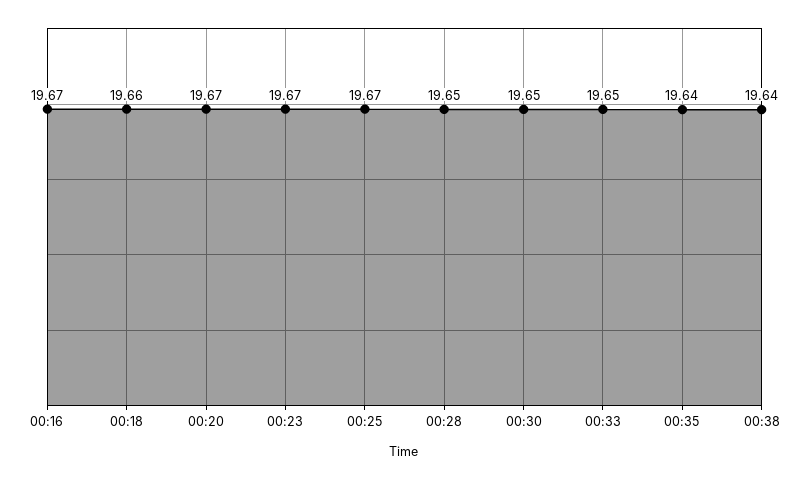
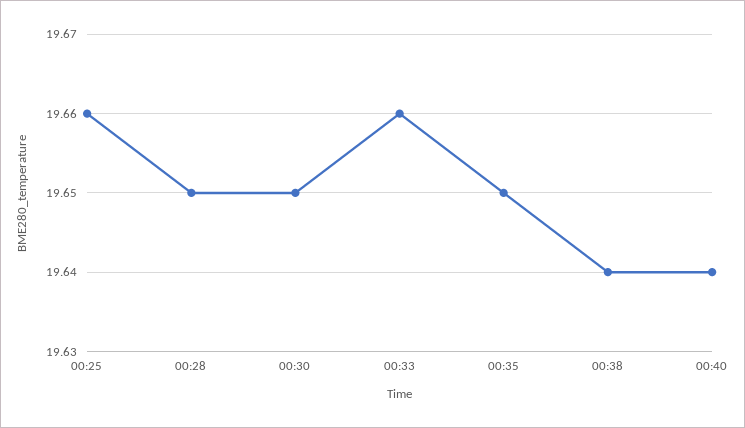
00:16: 19.67 -> none
00:18: 19.66 -> none
00:20: 19.67 -> none
00:23: 19.67 -> none
00:25: 19.67 -> 19.66
00:33: 19.65 -> 19.66
00:35: 19.64 -> 19.65
00:40: none -> 19.64

